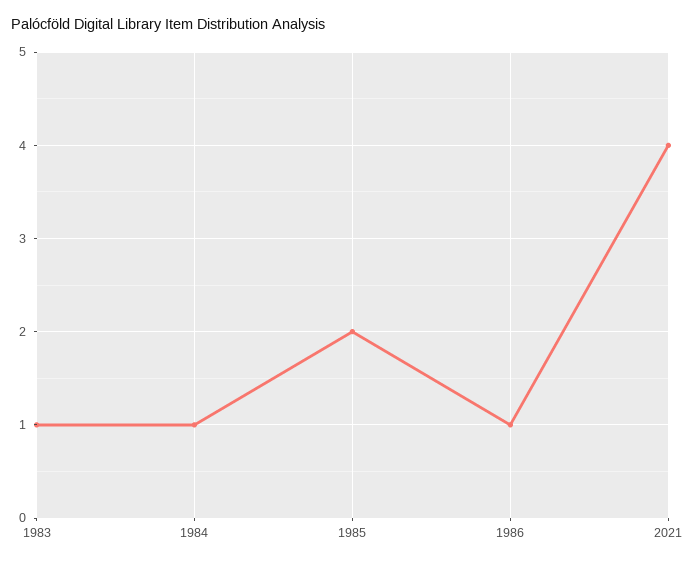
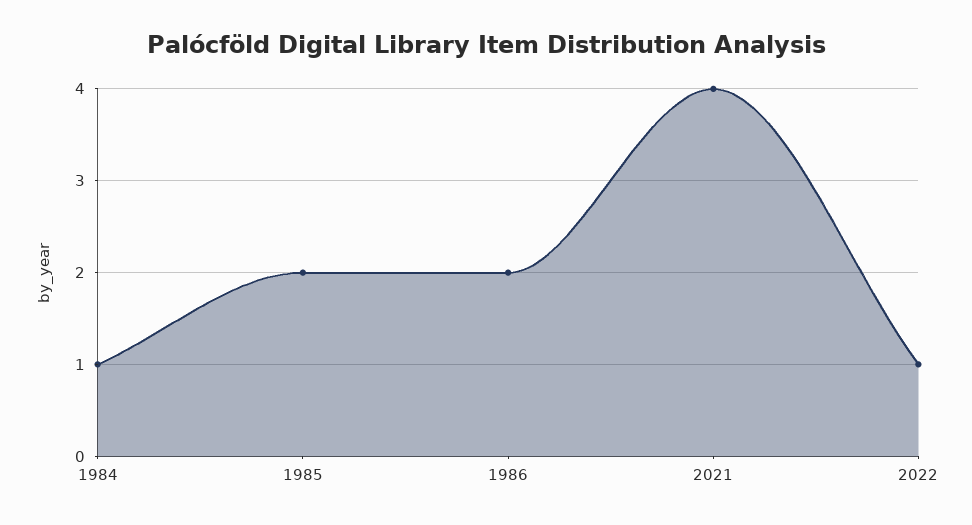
1983: 1 -> none
1986: 1 -> 2
2022: none -> 1

